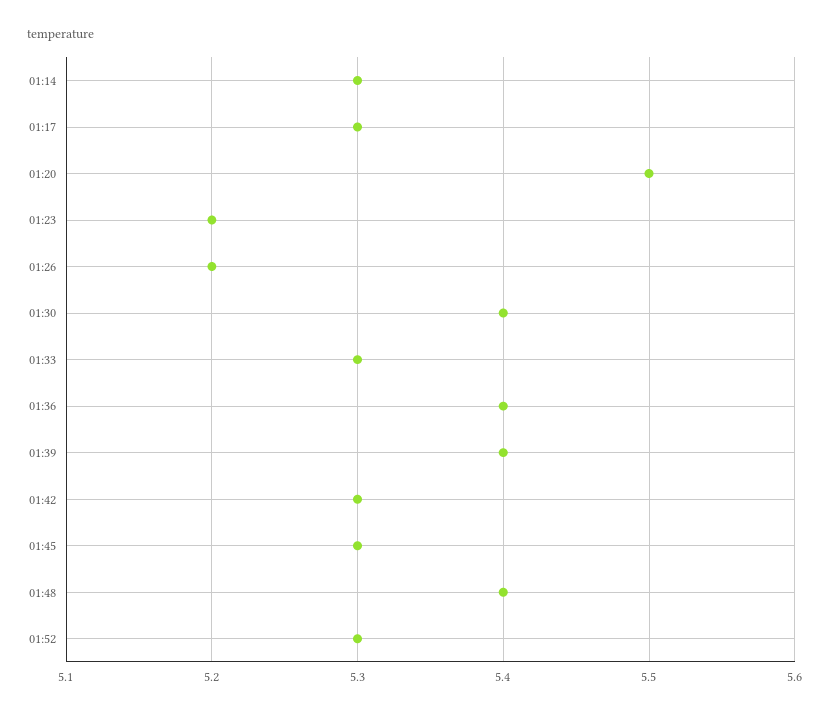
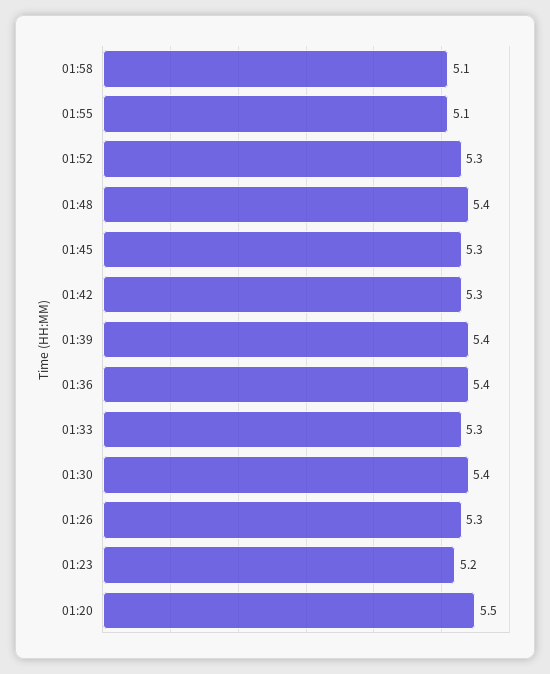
01:14: 5.3 -> none
01:17: 5.3 -> none
01:26: 5.2 -> 5.3
01:58: none -> 5.1
01:55: none -> 5.1

